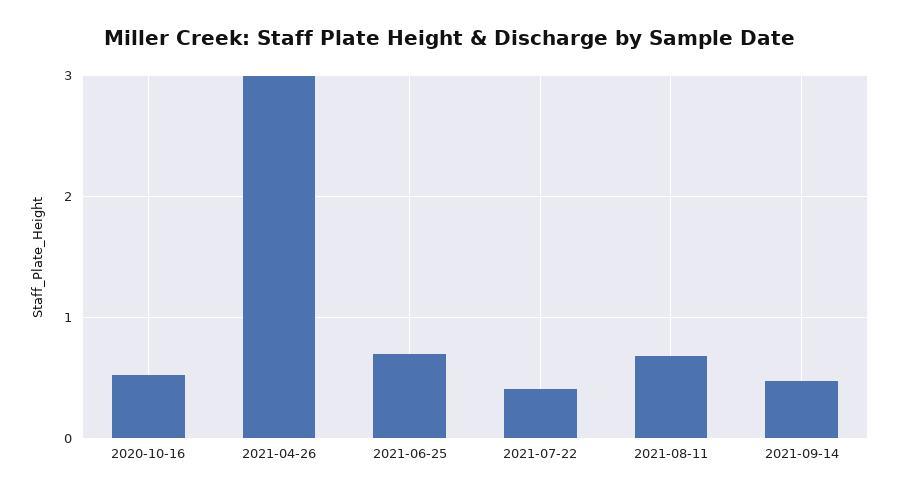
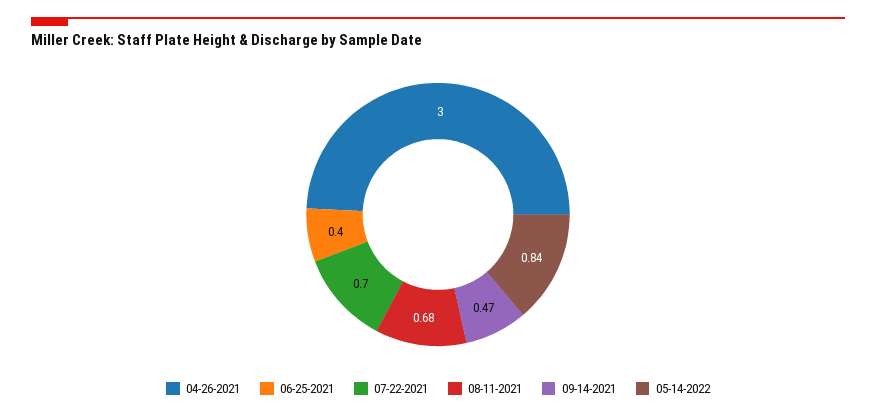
2020-10-16: 0.5 -> none
2021-06-25: 0.7 -> 0.4
2021-07-22: 0.4 -> 0.7
05-14-2022: none -> 0.84

